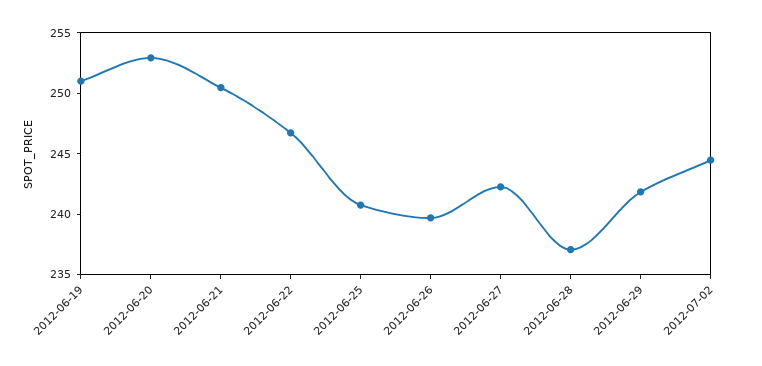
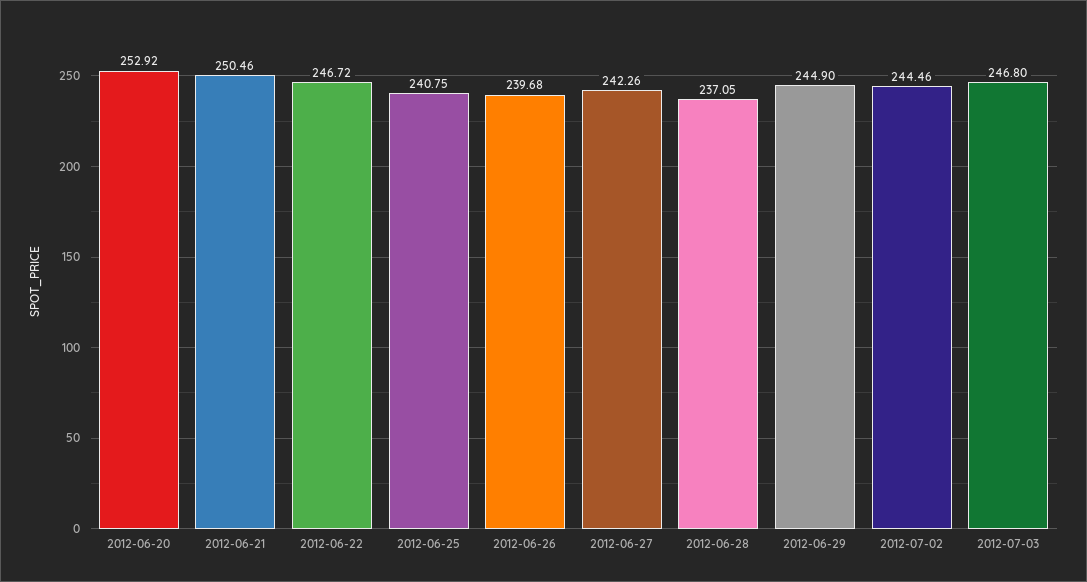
2012-06-19: 251 -> none
2012-06-29: 242 -> 244.9
2012-07-03: none -> 246.8

